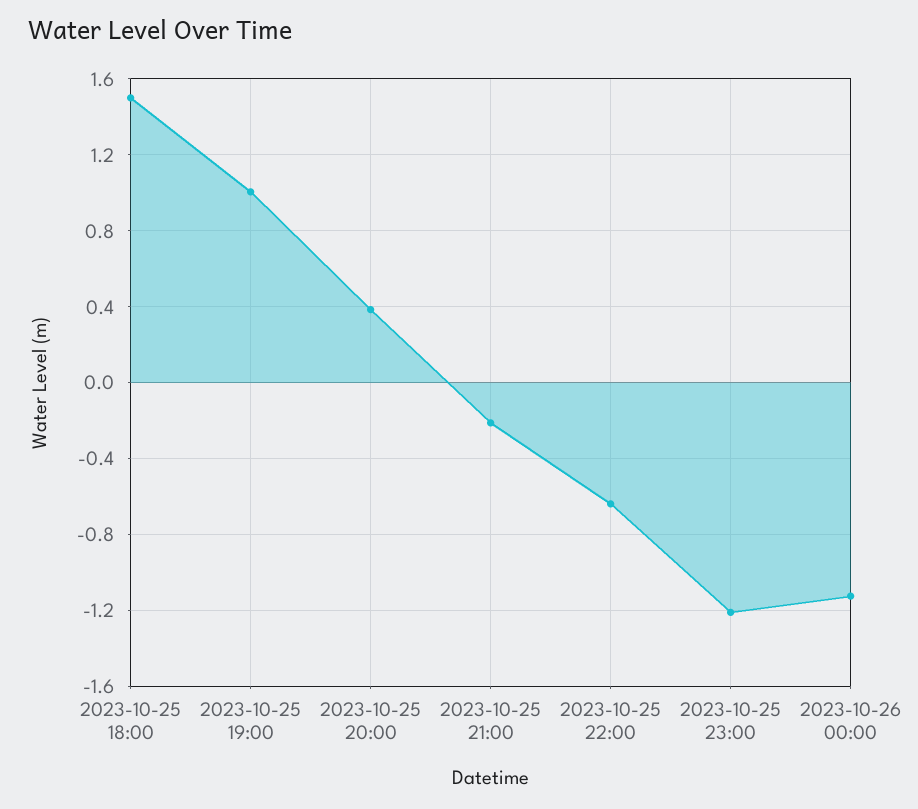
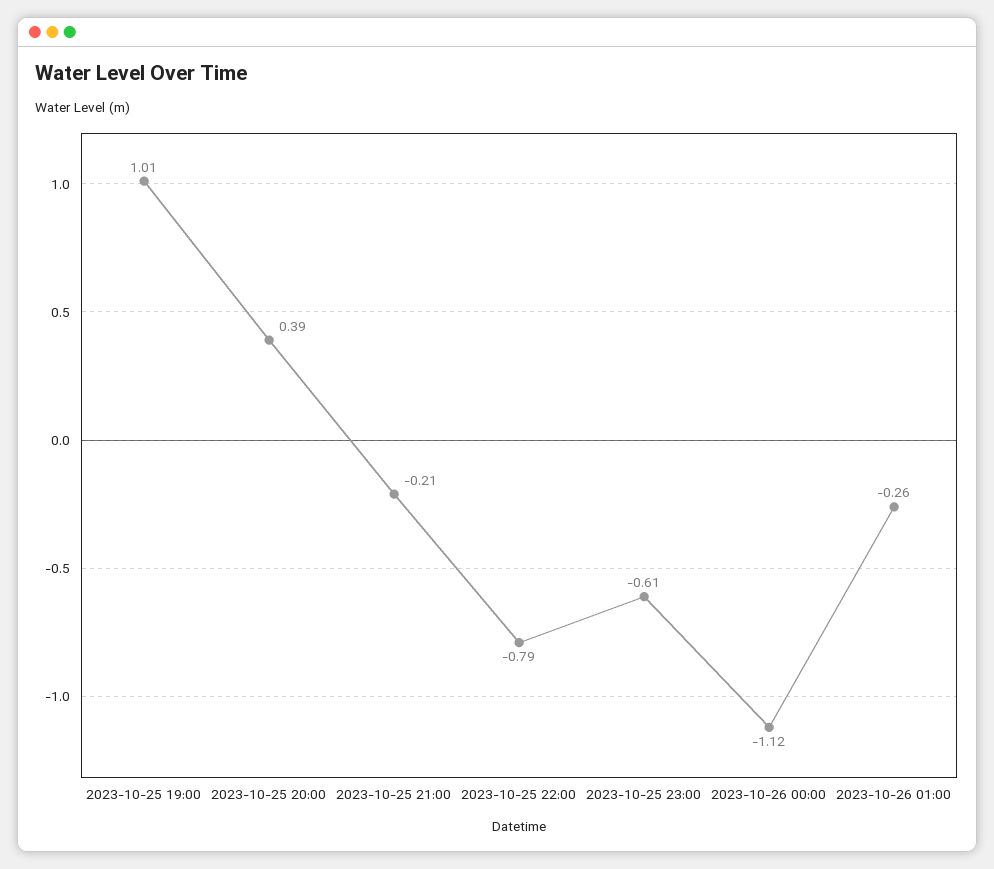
2023-10-25 18:00: 1.5 -> none
2023-10-25 22:00: -0.65 -> -0.79
2023-10-25 23:00: -1.2 -> -0.61
2023-10-26 01:00: none -> -0.26

